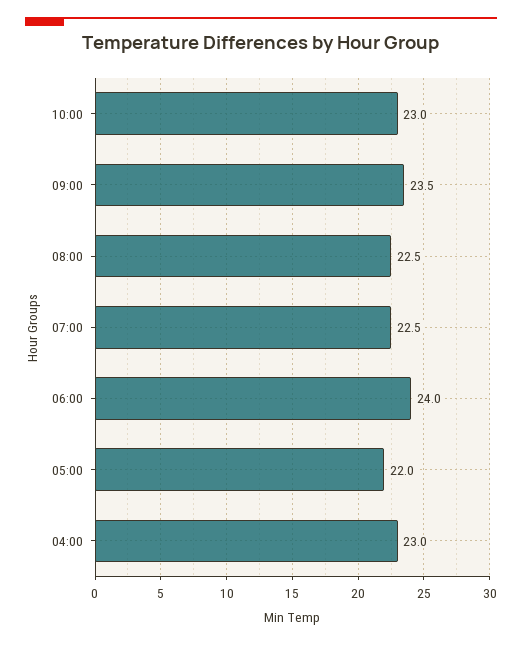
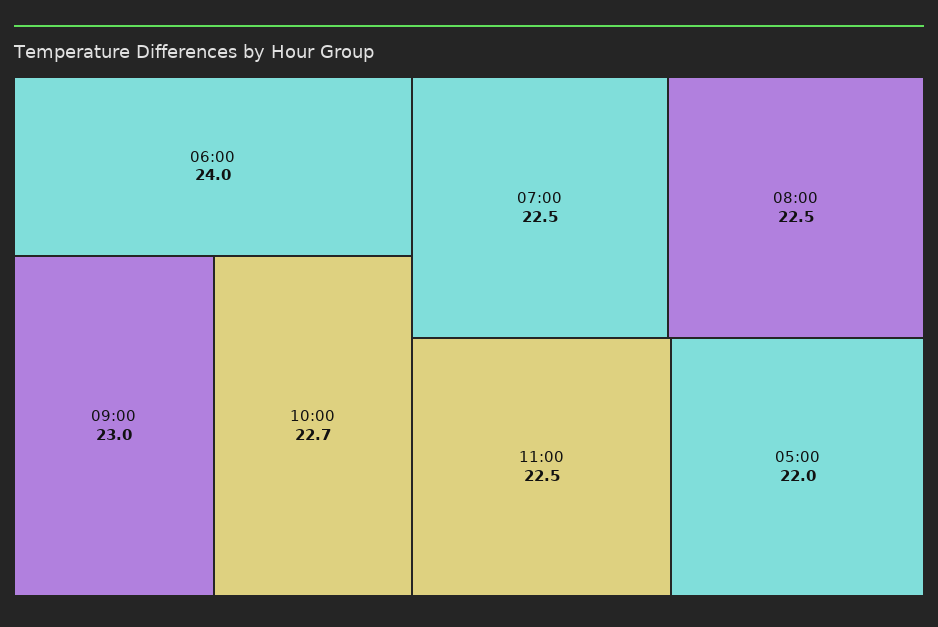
10:00: 23 -> 22.7
09:00: 23.5 -> 23
04:00: 23 -> none
11:00: none -> 22.5

